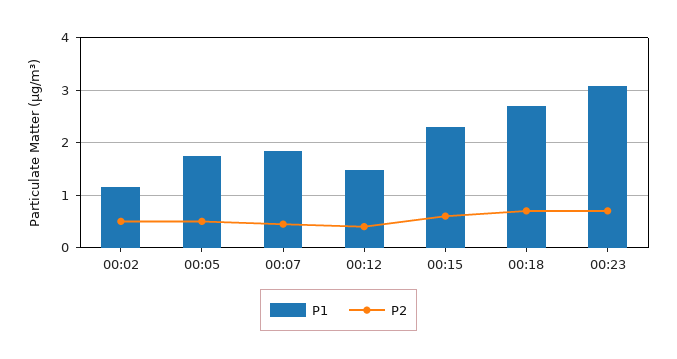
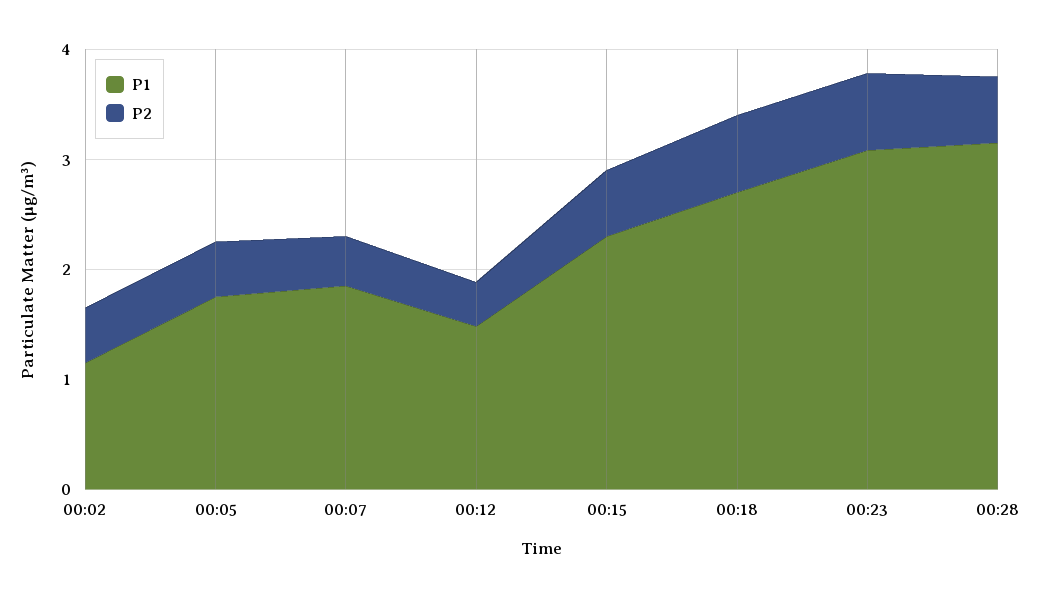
P1, 00:28: none -> 3.2
P2, 00:28: none -> 0.6

